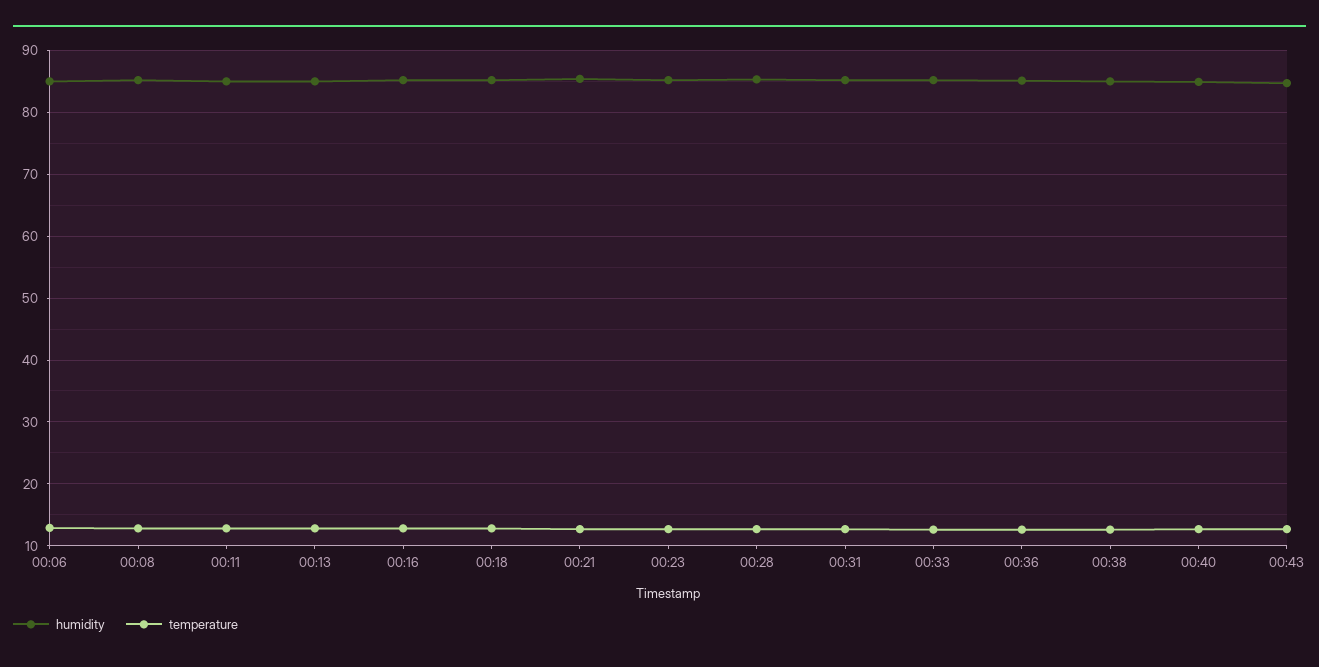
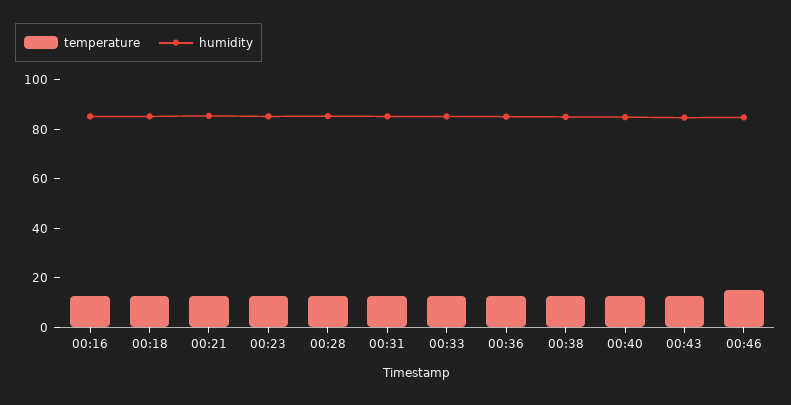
humidity, 00:06: 85 -> none
temperature, 00:06: 13 -> none
humidity, 00:08: 85 -> none
temperature, 00:08: 13 -> none
humidity, 00:11: 85 -> none
temperature, 00:11: 13 -> none
humidity, 00:13: 85 -> none
temperature, 00:13: 13 -> none
temperature, 00:46: none -> 15
humidity, 00:46: none -> 85

